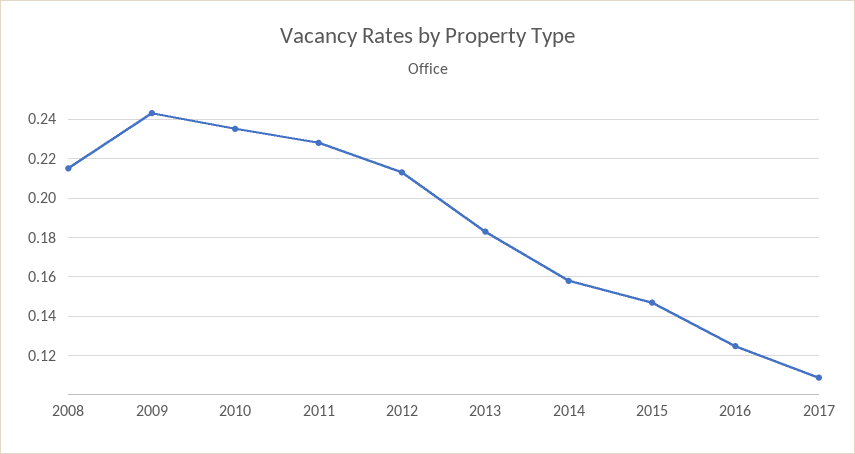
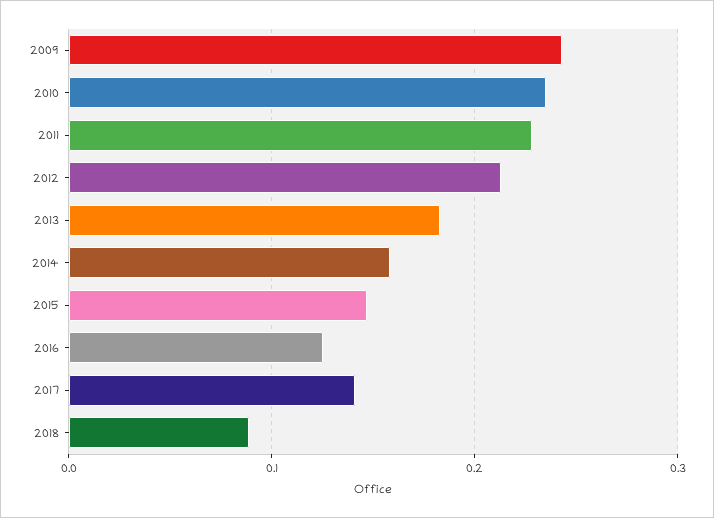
2008: 0.215 -> none
2017: 0.11 -> 0.14
2018: none -> 0.09

